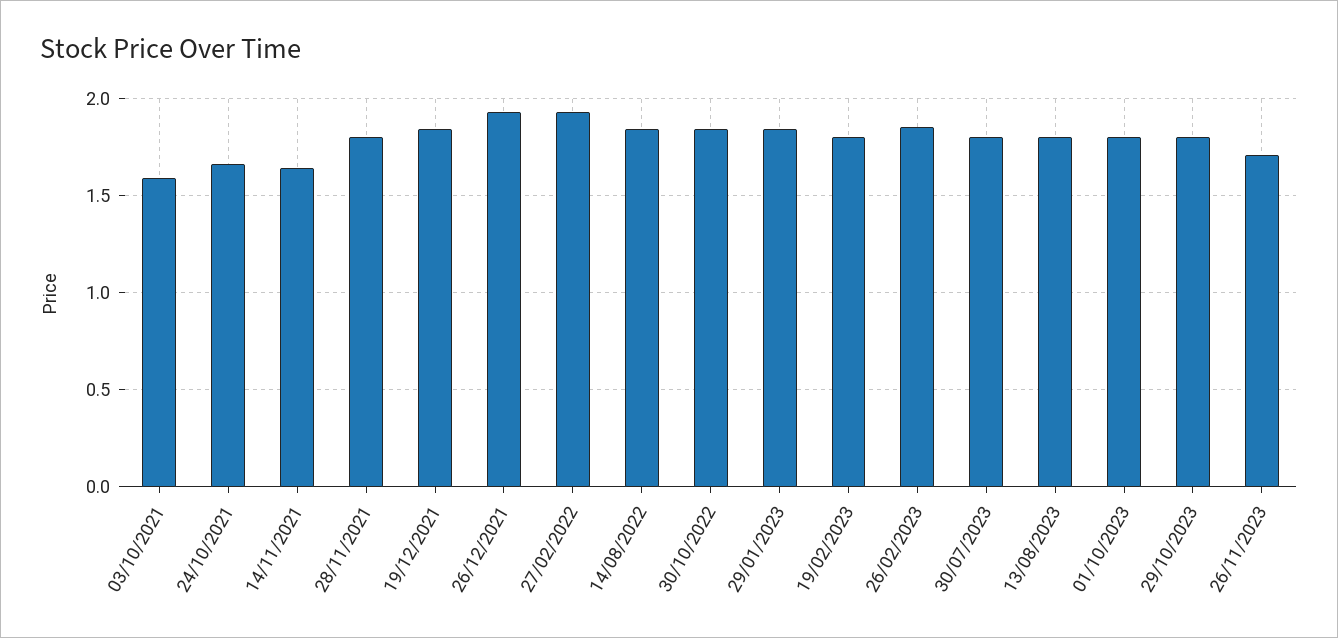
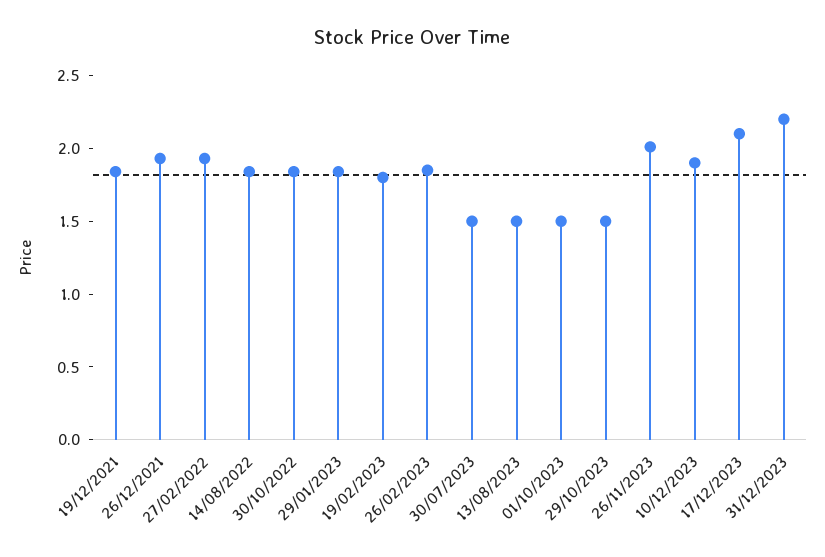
03/10/2021: 1.6 -> none
24/10/2021: 1.65 -> none
14/11/2021: 1.65 -> none
28/11/2021: 1.8 -> none
30/07/2023: 1.8 -> 1.5
13/08/2023: 1.8 -> 1.5
01/10/2023: 1.8 -> 1.5
29/10/2023: 1.8 -> 1.5
26/11/2023: 1.7 -> 2
10/12/2023: none -> 1.9
17/12/2023: none -> 2.1
31/12/2023: none -> 2.2

